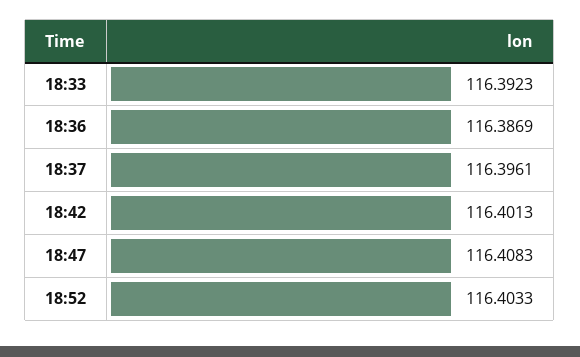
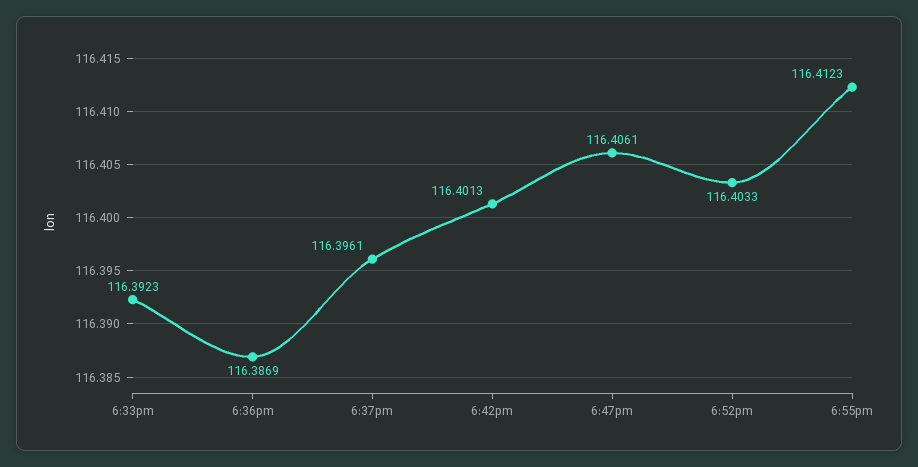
18:47: 116.4083 -> 116.4061
6:55pm: none -> 116.4123

